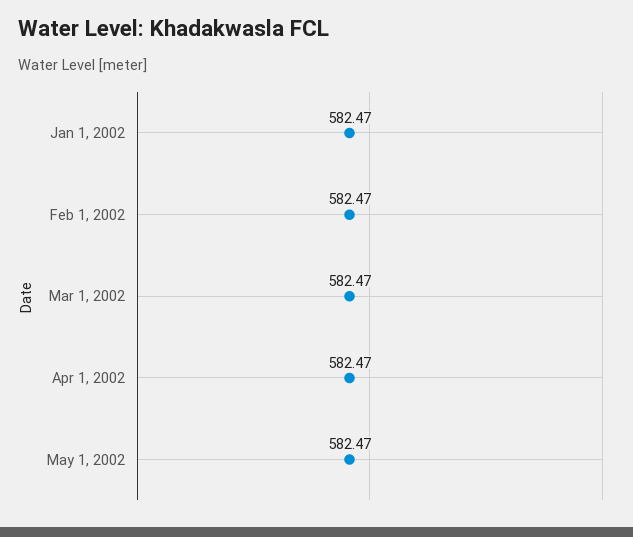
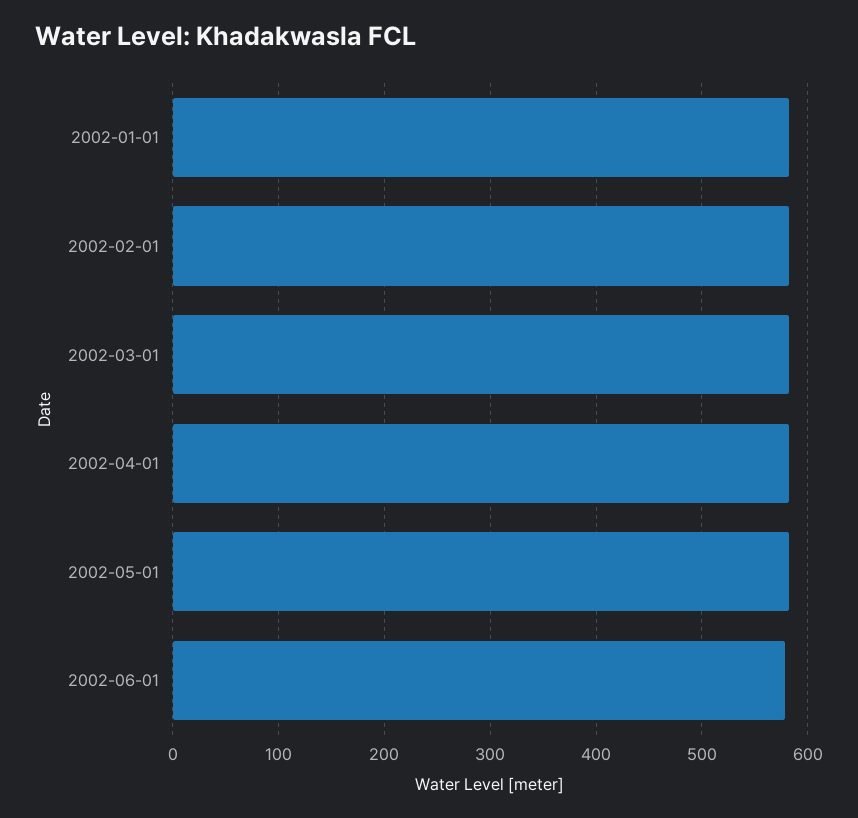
2002-06-01: none -> 580

